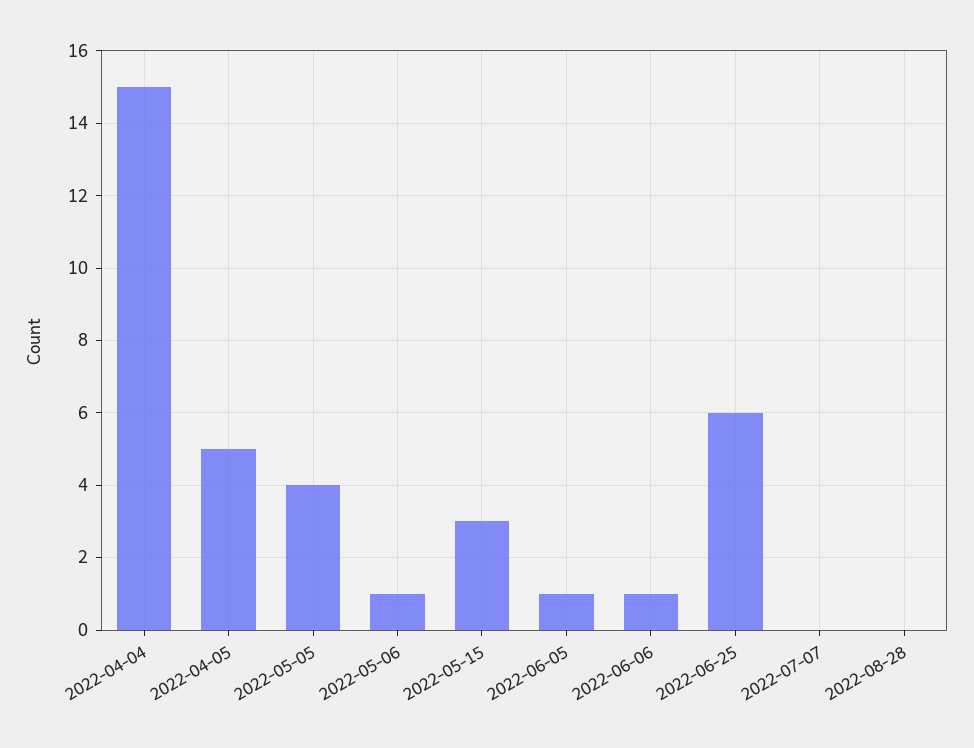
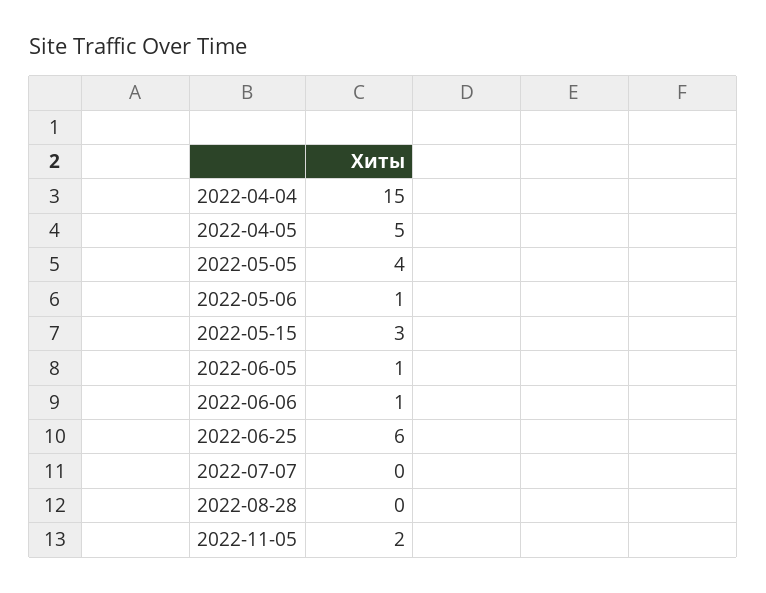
2022-11-05: none -> 2

